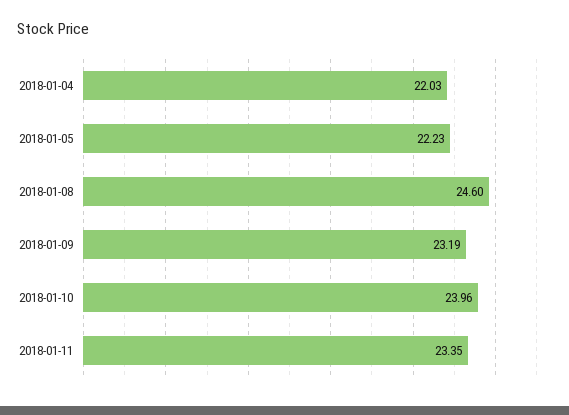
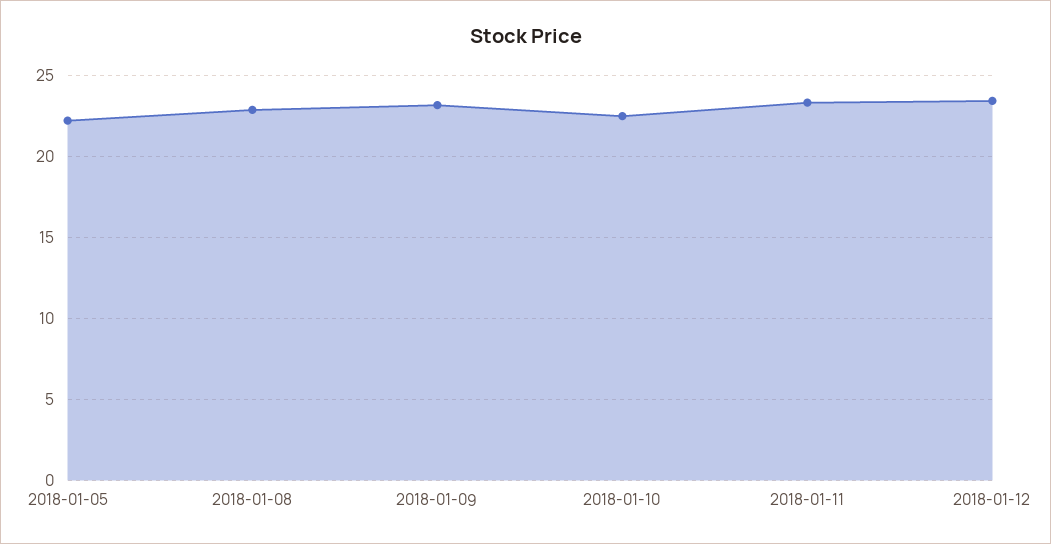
2018-01-04: 22.03 -> none
2018-01-08: 24.6 -> 23
2018-01-10: 23.96 -> 22.5
2018-01-12: none -> 23.5

